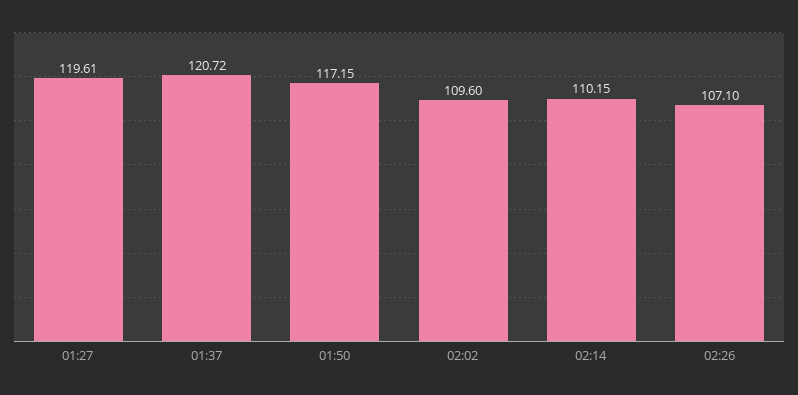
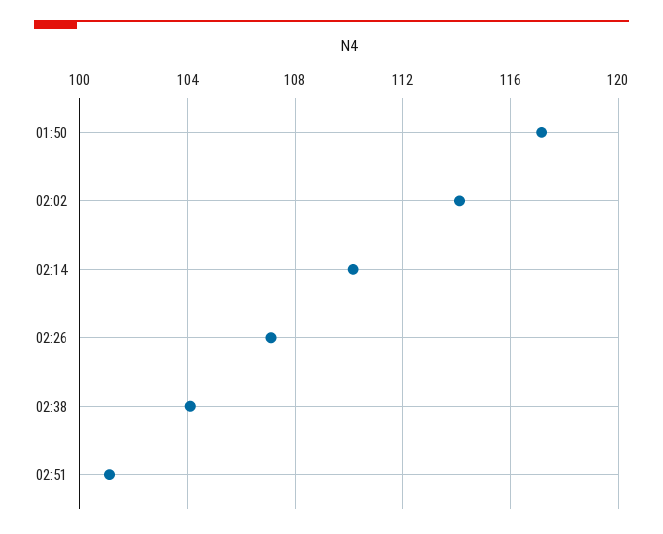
01:27: 119.61 -> none
01:37: 120.72 -> none
02:02: 109.6 -> 114
02:38: none -> 104
02:51: none -> 101

